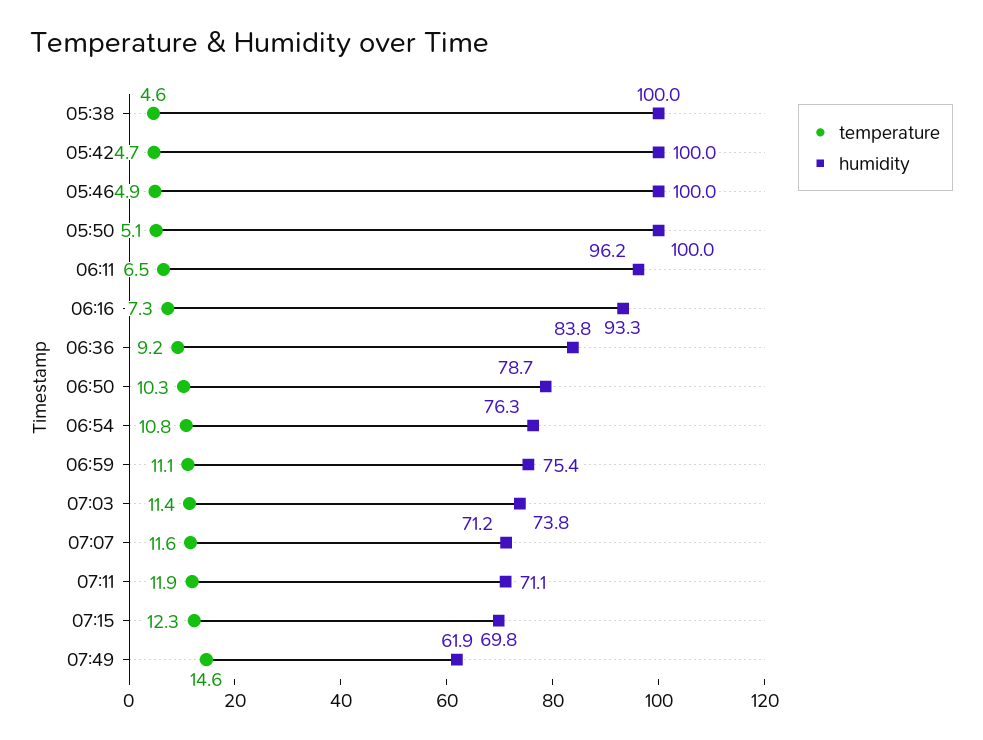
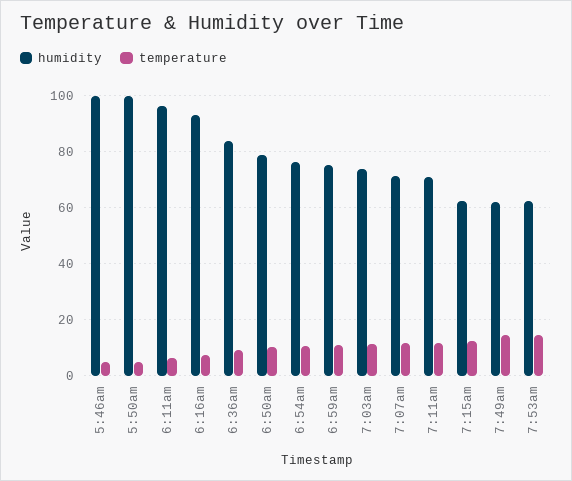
temperature, 05:38: 4.6 -> none
humidity, 05:38: 100 -> none
temperature, 05:42: 4.7 -> none
humidity, 05:42: 100 -> none
humidity, 07:15: 69.8 -> 62.5
humidity, 7:53am: none -> 62.5
temperature, 7:53am: none -> 15

